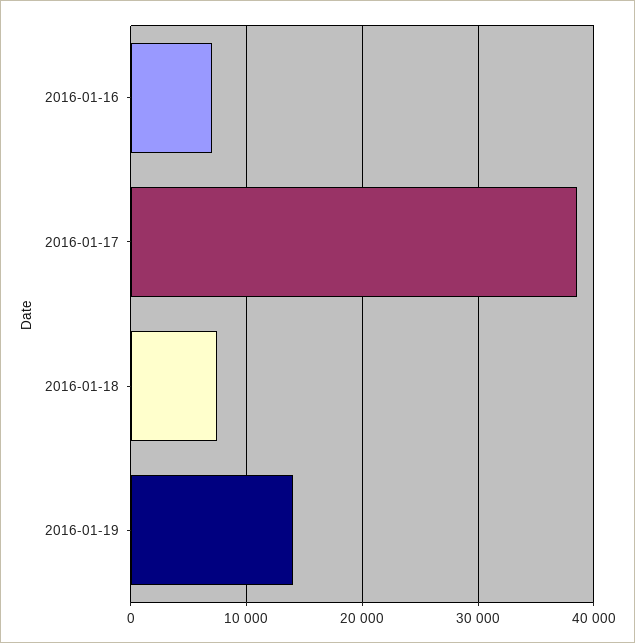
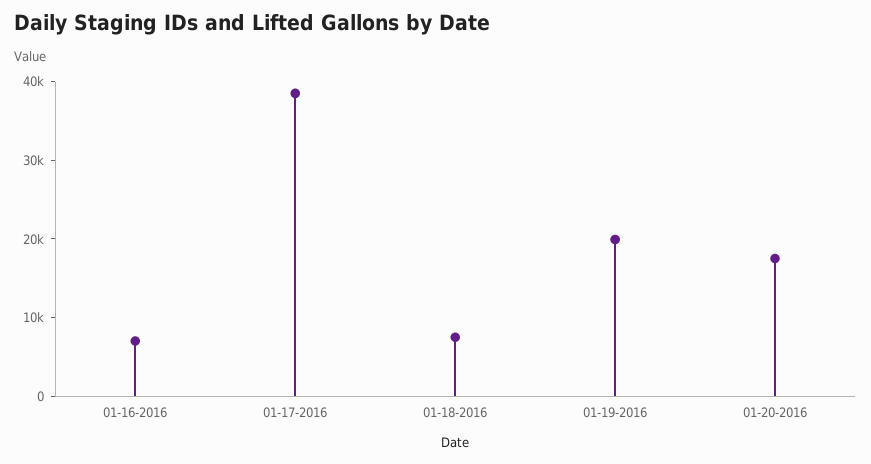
2016-01-19: 14000 -> 20000
01-20-2016: none -> 18000

